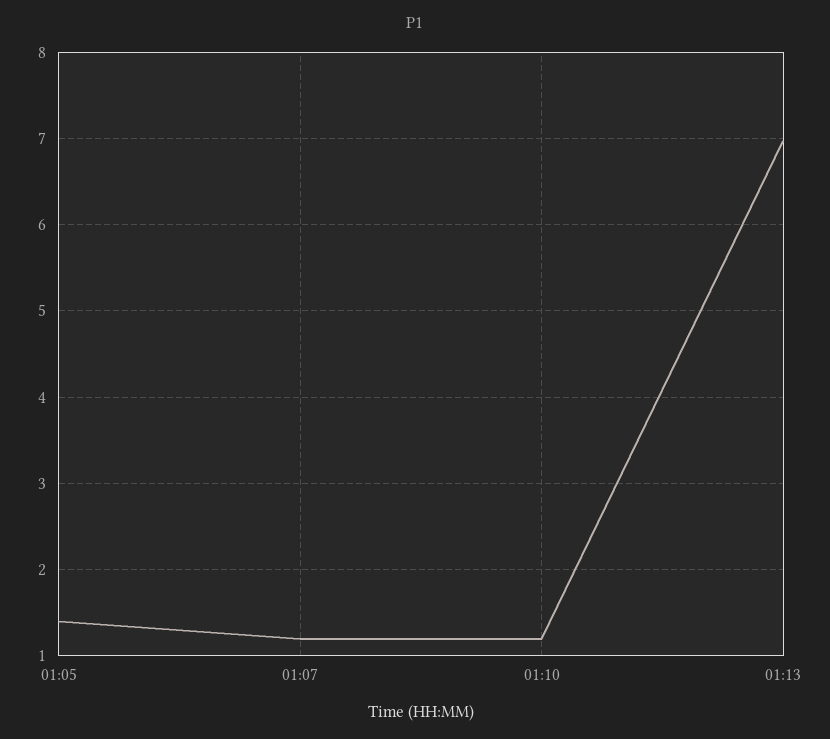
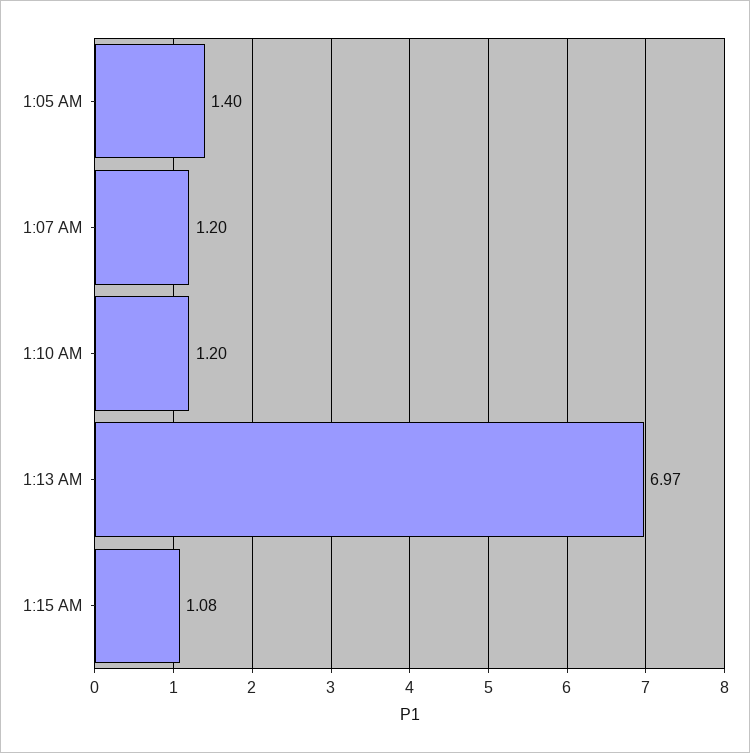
1:15 AM: none -> 1.08

